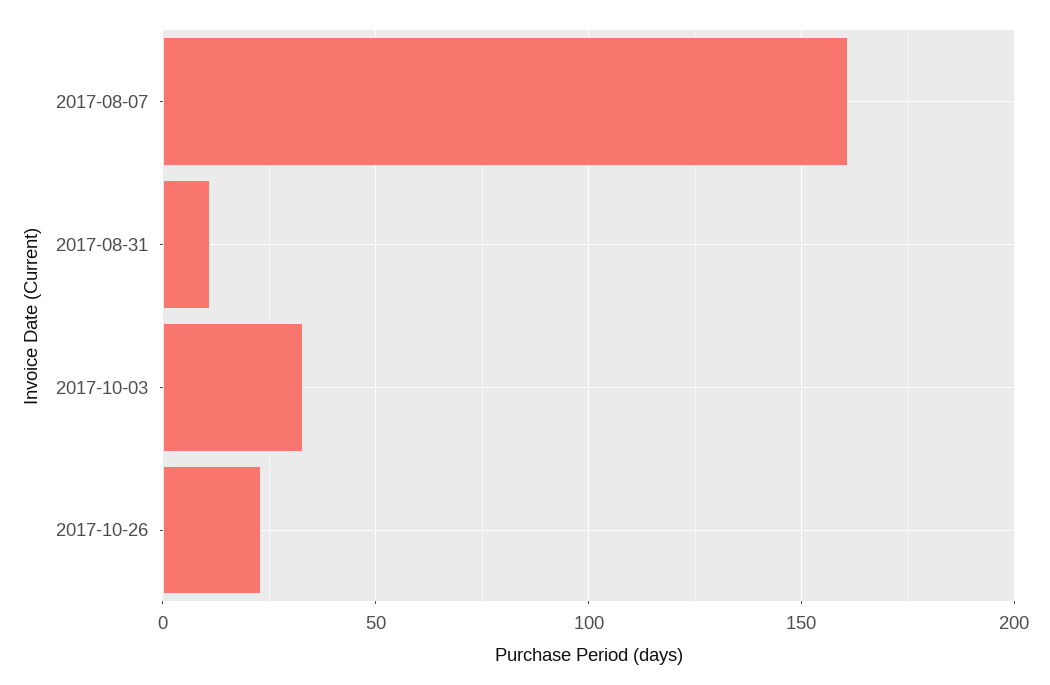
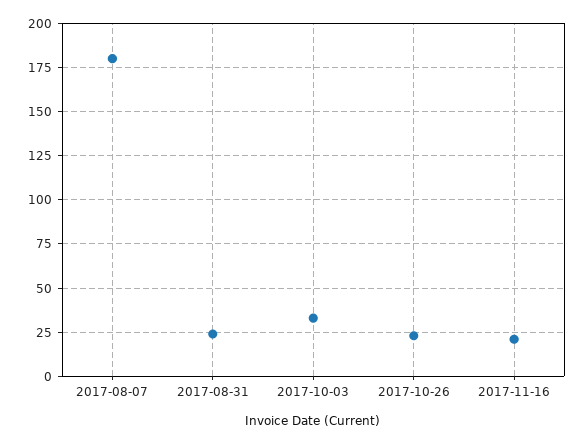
2017-08-07: 160 -> 180
2017-08-31: 10 -> 25
2017-11-16: none -> 20

